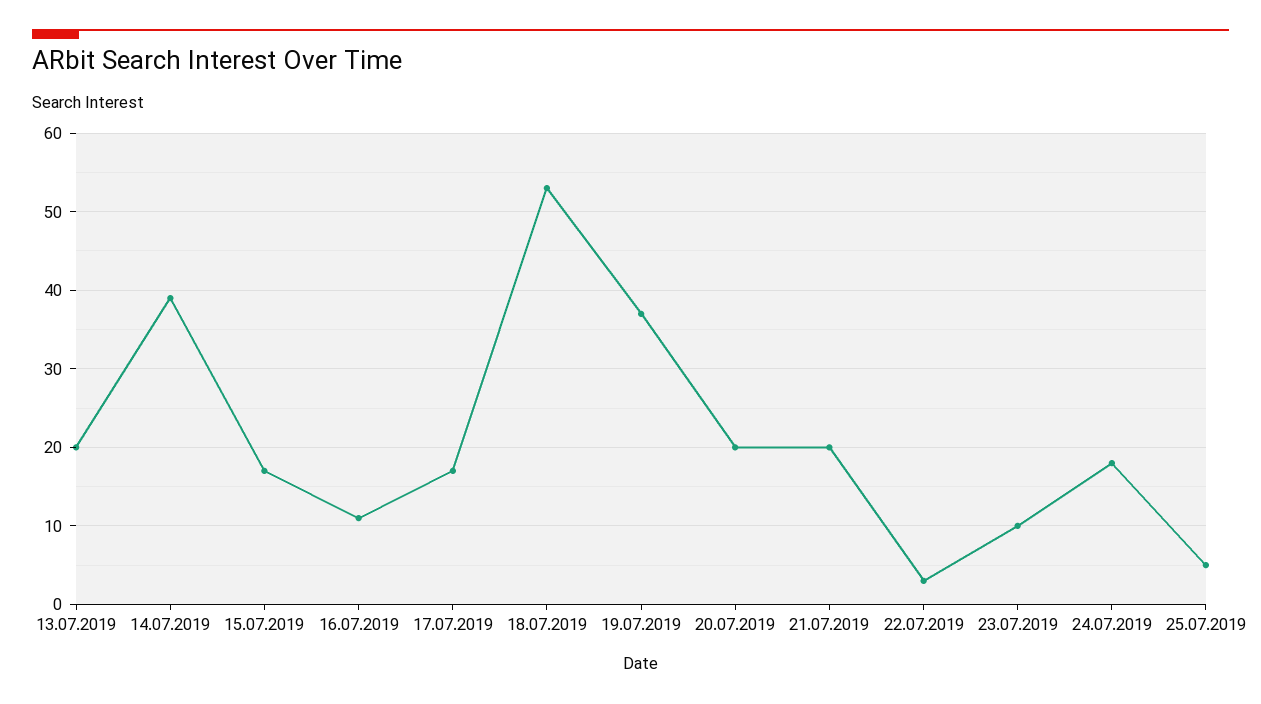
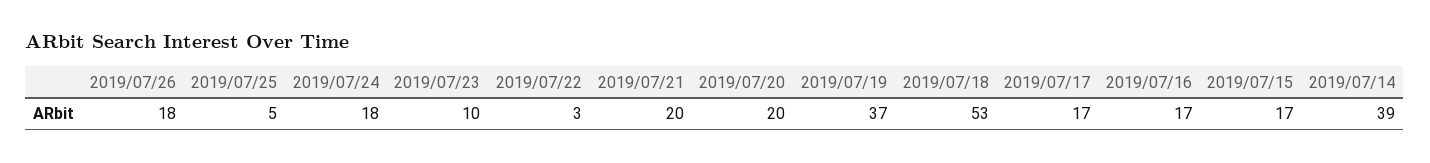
13.07.2019: 20 -> none
16.07.2019: 11 -> 17
2019/07/26: none -> 18

